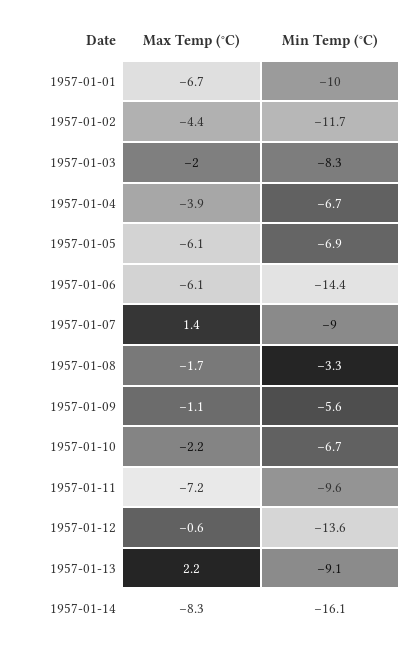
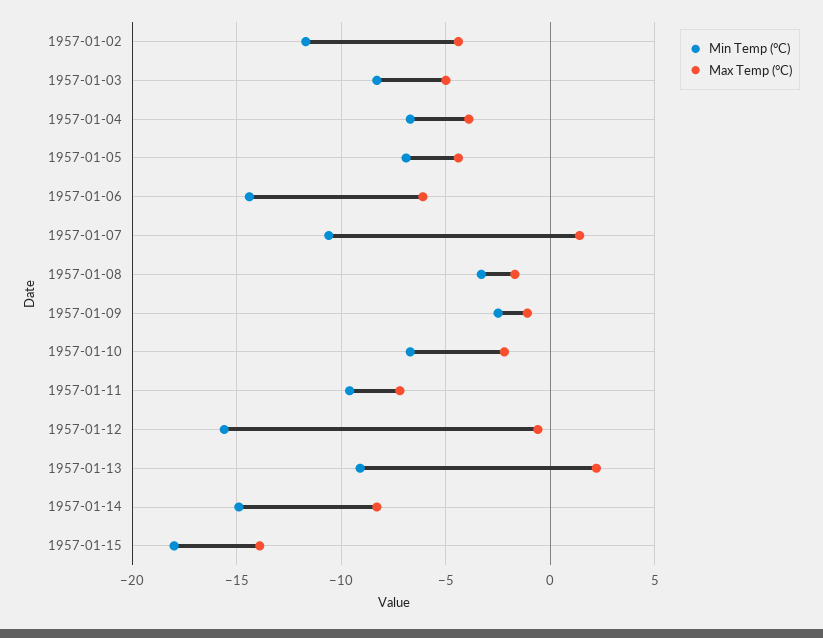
Max Temp (°C), 1957-01-01: -6.7 -> none
Min Temp (°C), 1957-01-01: -10 -> none
Max Temp (°C), 1957-01-03: -2 -> -5
Max Temp (°C), 1957-01-05: -6.1 -> -4.5
Min Temp (°C), 1957-01-07: -9 -> -10.5
Min Temp (°C), 1957-01-09: -5.6 -> -2.5
Min Temp (°C), 1957-01-12: -13.6 -> -15.5
Min Temp (°C), 1957-01-14: -16.1 -> -15
Min Temp (°C), 1957-01-15: none -> -18
Max Temp (°C), 1957-01-15: none -> -14

